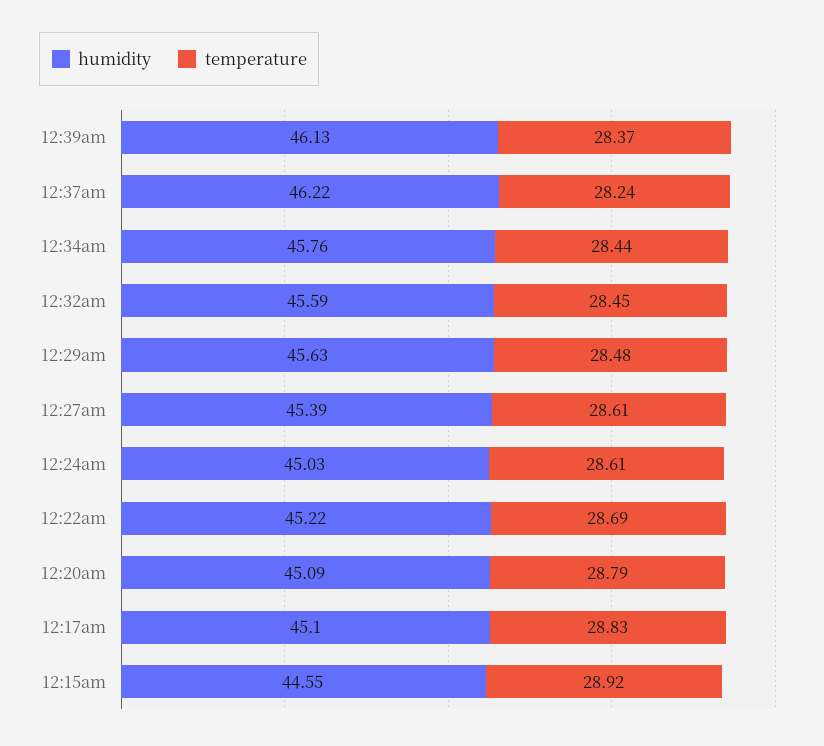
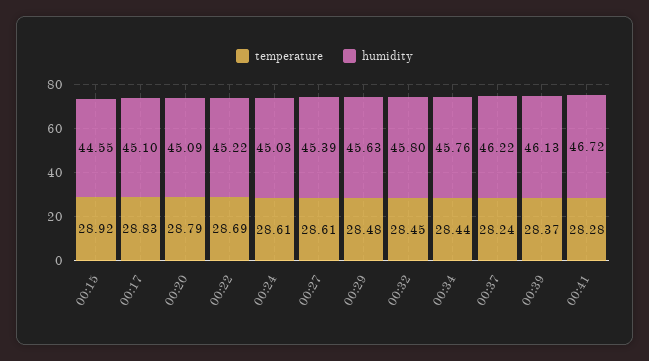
humidity, 12:32am: 45.59 -> 45.8
temperature, 00:41: none -> 28.28
humidity, 00:41: none -> 46.72

